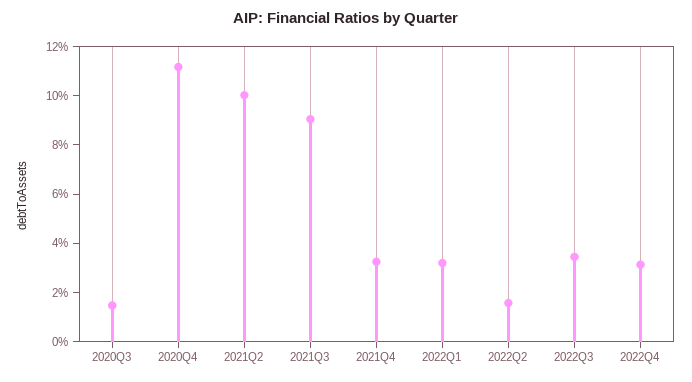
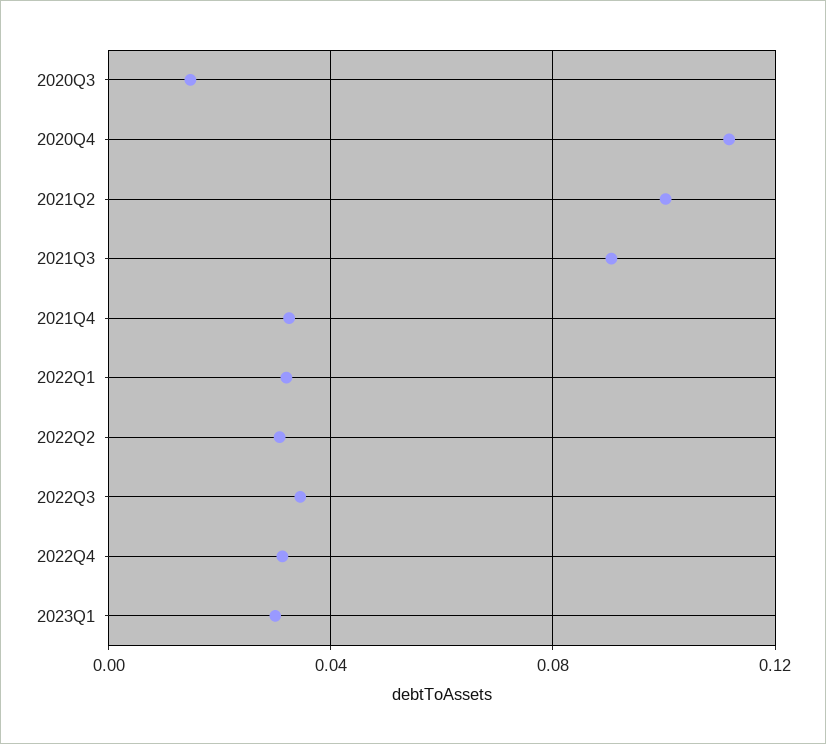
2022Q2: 0.015 -> 0.03
2023Q1: none -> 0.03

